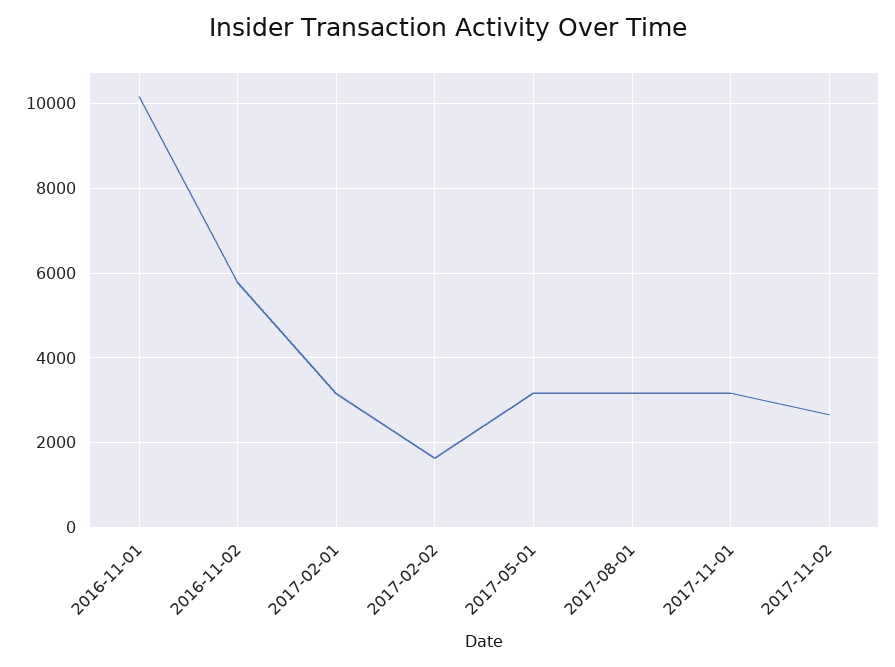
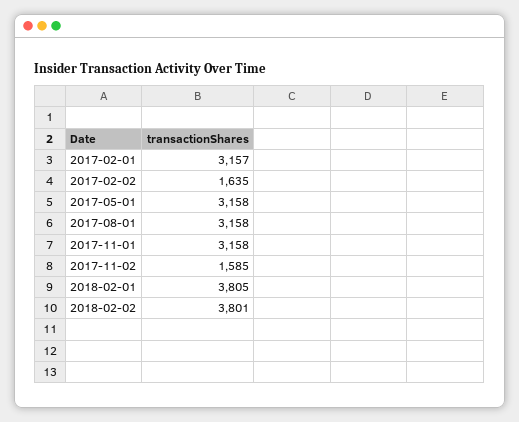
2016-11-01: 10200 -> none
2016-11-02: 5800 -> none
2017-11-02: 2600 -> 1585
2018-02-01: none -> 3805
2018-02-02: none -> 3801

